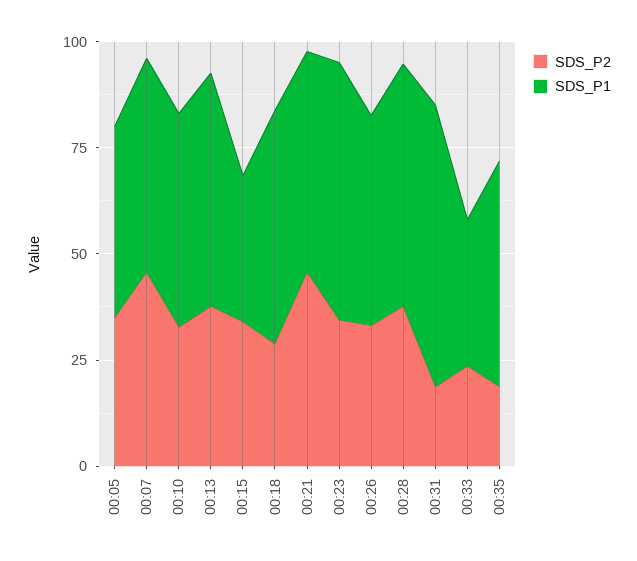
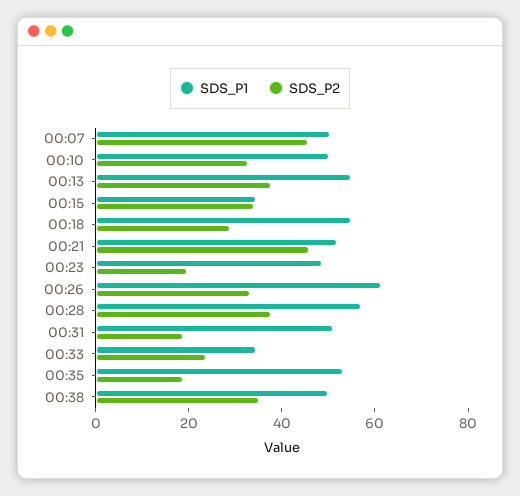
SDS_P2, 00:05: 35 -> none
SDS_P1, 00:05: 45 -> none
SDS_P2, 00:23: 35 -> 20
SDS_P1, 00:23: 60 -> 50
SDS_P1, 00:26: 50 -> 60
SDS_P1, 00:31: 65 -> 50
SDS_P1, 00:38: none -> 50
SDS_P2, 00:38: none -> 35

